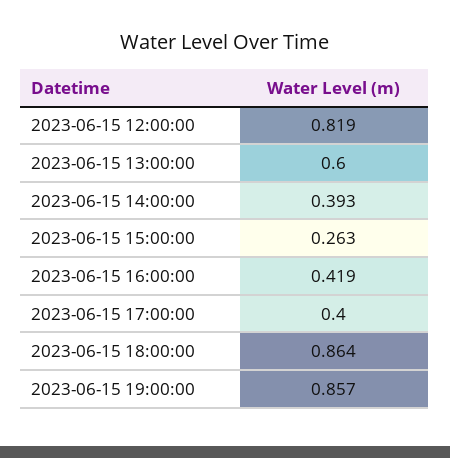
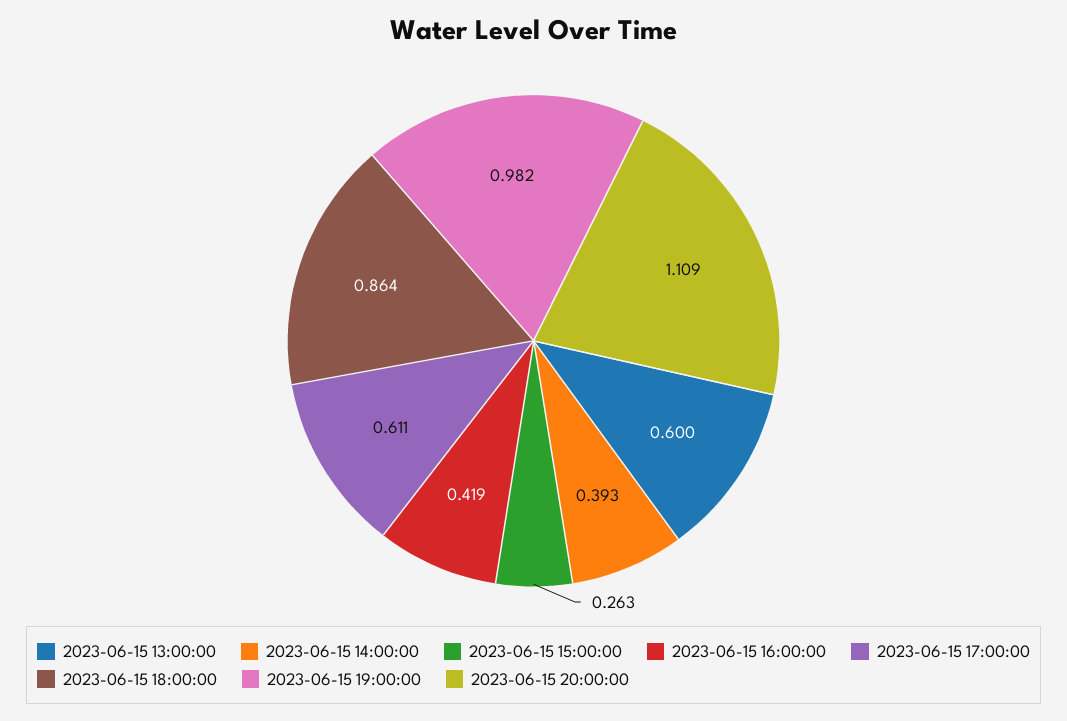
2023-06-15 12:00:00: 0.819 -> none
2023-06-15 17:00:00: 0.4 -> 0.611
2023-06-15 19:00:00: 0.857 -> 0.982
2023-06-15 20:00:00: none -> 1.109

